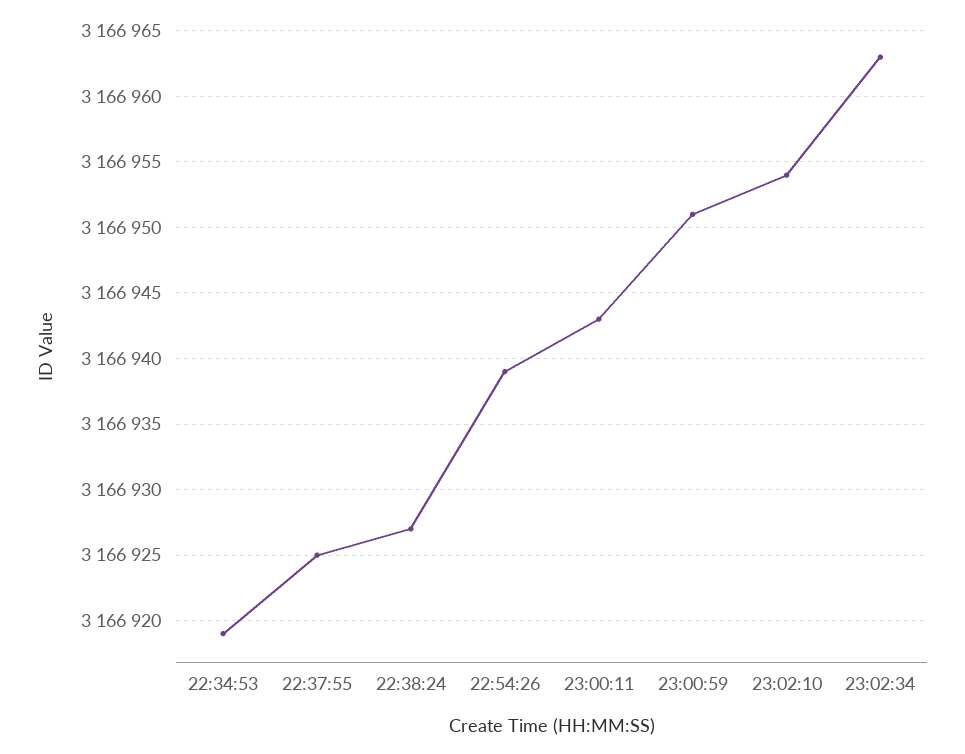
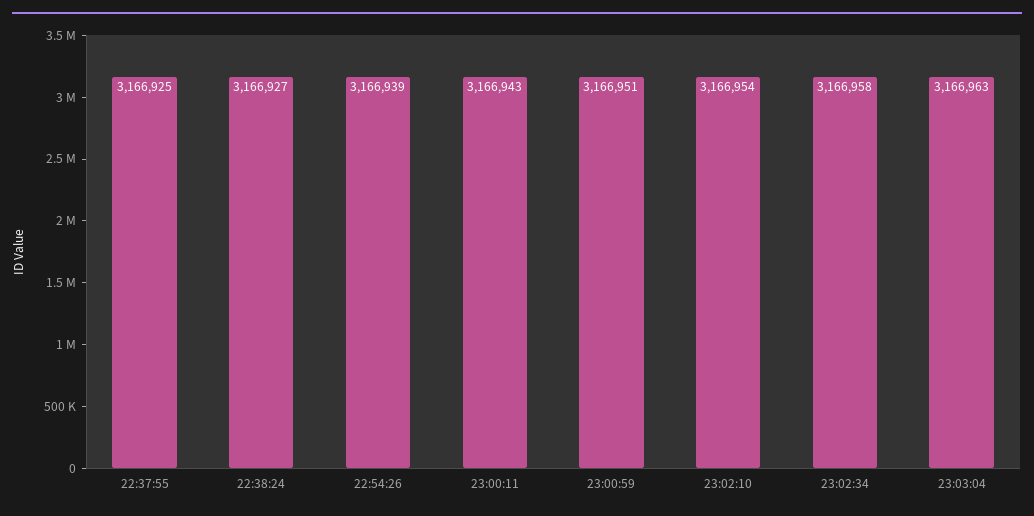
22:34:53: 3166919 -> none
23:02:34: 3166963 -> 3166958
23:03:04: none -> 3166963

